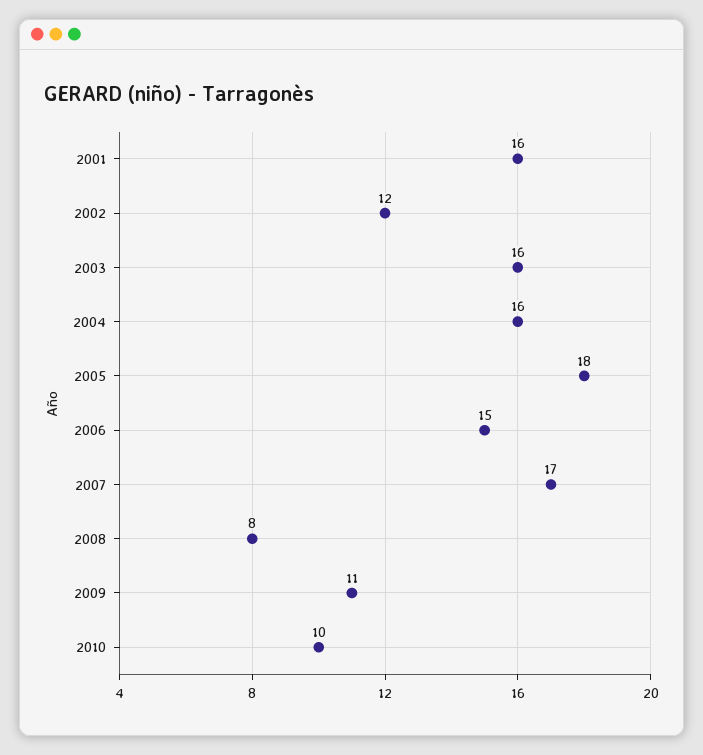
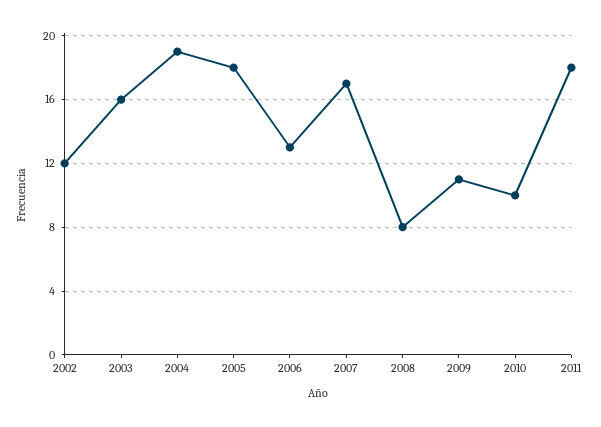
2001: 16 -> none
2004: 16 -> 19
2006: 15 -> 13
2011: none -> 18

